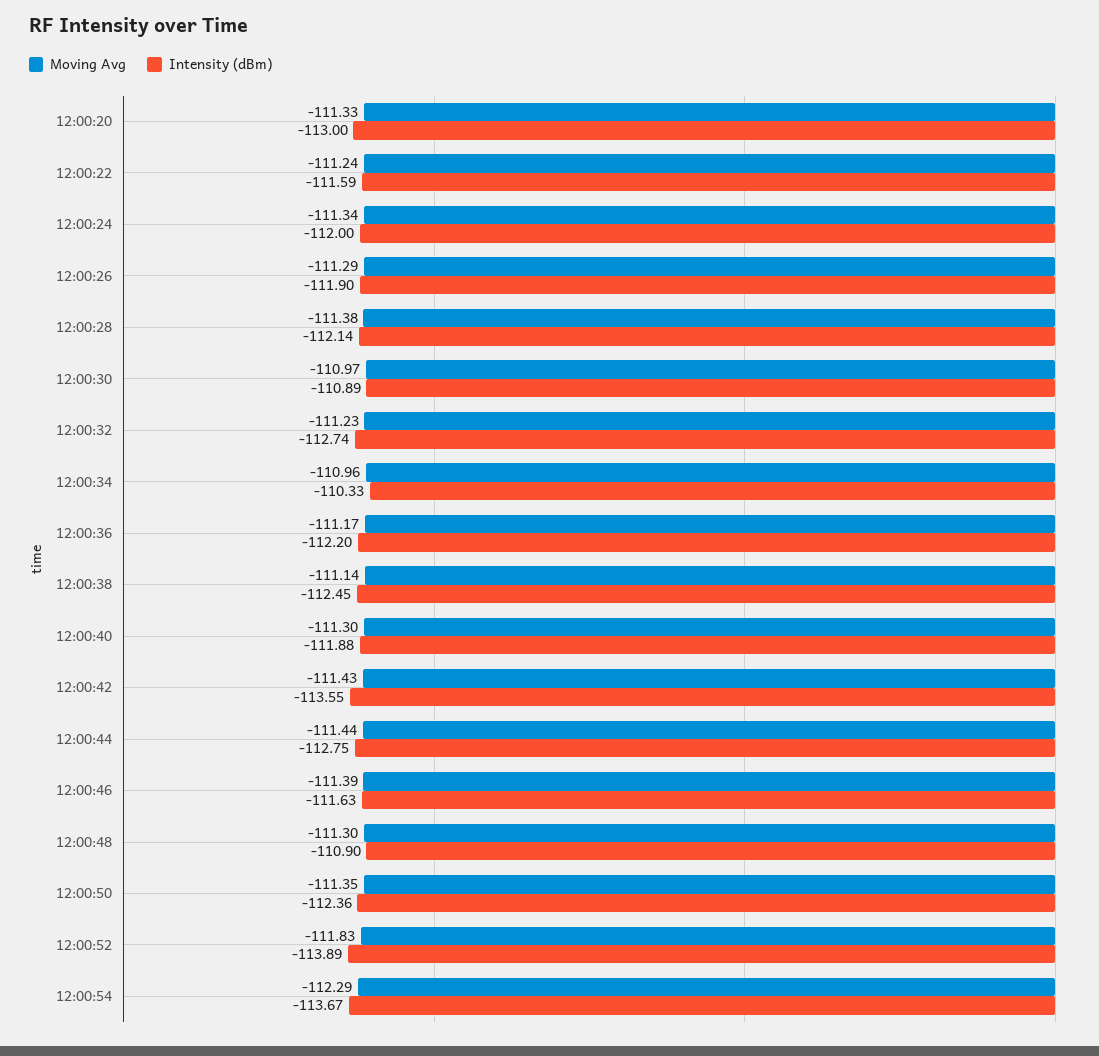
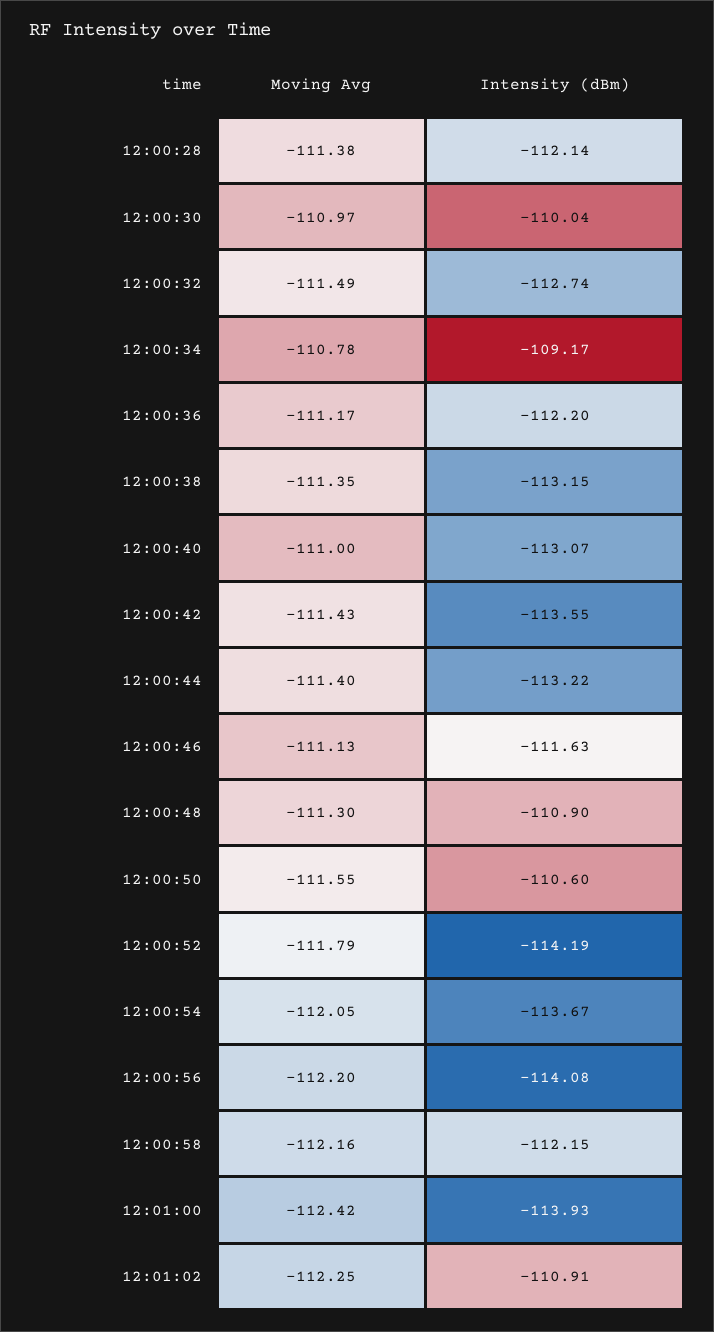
Moving Avg, 12:00:20: -111.33 -> none
Intensity (dBm), 12:00:20: -113 -> none
Moving Avg, 12:00:22: -111.24 -> none
Intensity (dBm), 12:00:22: -111.59 -> none
Moving Avg, 12:00:24: -111.34 -> none
Intensity (dBm), 12:00:24: -112 -> none
Moving Avg, 12:00:26: -111.29 -> none
Intensity (dBm), 12:00:26: -111.9 -> none
Intensity (dBm), 12:00:30: -110.89 -> -110.04
Moving Avg, 12:00:32: -111.23 -> -111.49
Moving Avg, 12:00:34: -110.96 -> -110.78
Intensity (dBm), 12:00:34: -110.33 -> -109.17
Moving Avg, 12:00:38: -111.14 -> -111.35
Intensity (dBm), 12:00:38: -112.45 -> -113.15
Moving Avg, 12:00:40: -111.3 -> -111
Intensity (dBm), 12:00:40: -111.88 -> -113.07
Moving Avg, 12:00:44: -111.44 -> -111.4
Intensity (dBm), 12:00:44: -112.75 -> -113.22
Moving Avg, 12:00:46: -111.39 -> -111.13
Moving Avg, 12:00:50: -111.35 -> -111.55
Intensity (dBm), 12:00:50: -112.36 -> -110.6
Moving Avg, 12:00:52: -111.83 -> -111.79
Intensity (dBm), 12:00:52: -113.89 -> -114.19
Moving Avg, 12:00:54: -112.29 -> -112.05
Moving Avg, 12:00:56: none -> -112.2
Intensity (dBm), 12:00:56: none -> -114.08
Moving Avg, 12:00:58: none -> -112.16
Intensity (dBm), 12:00:58: none -> -112.15
Moving Avg, 12:01:00: none -> -112.42
Intensity (dBm), 12:01:00: none -> -113.93
Moving Avg, 12:01:02: none -> -112.25
Intensity (dBm), 12:01:02: none -> -110.91

